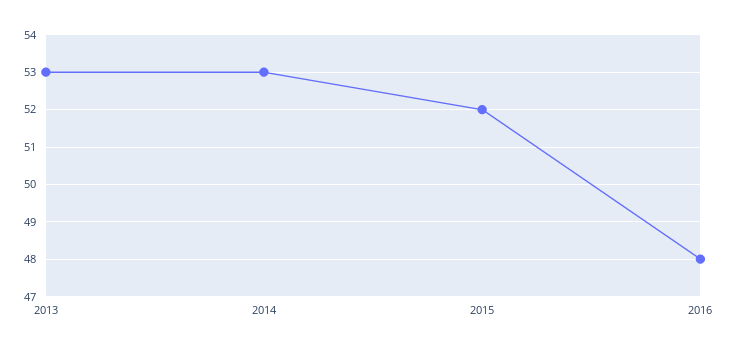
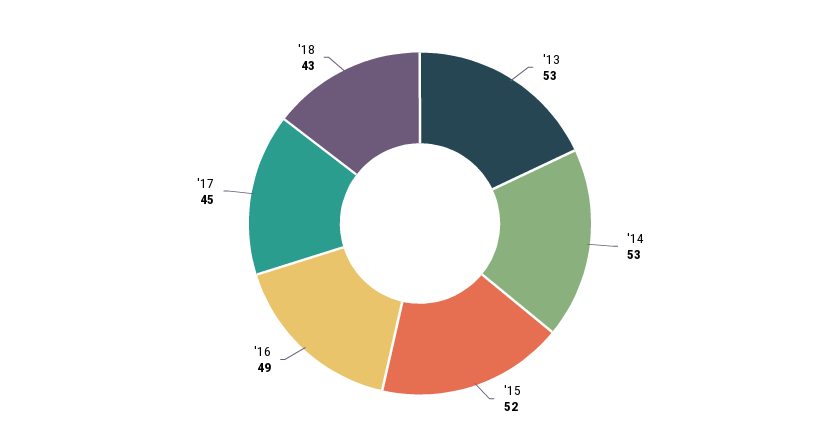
2016: 48 -> 49
'17: none -> 45
'18: none -> 43

